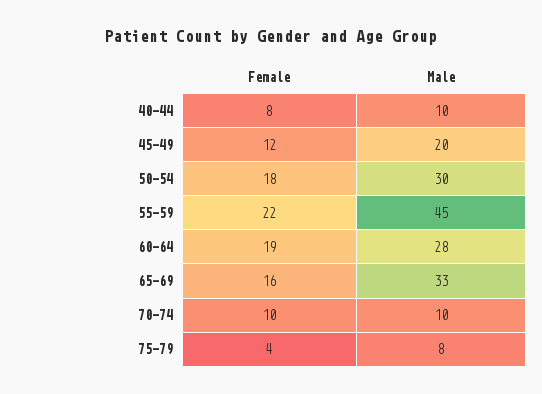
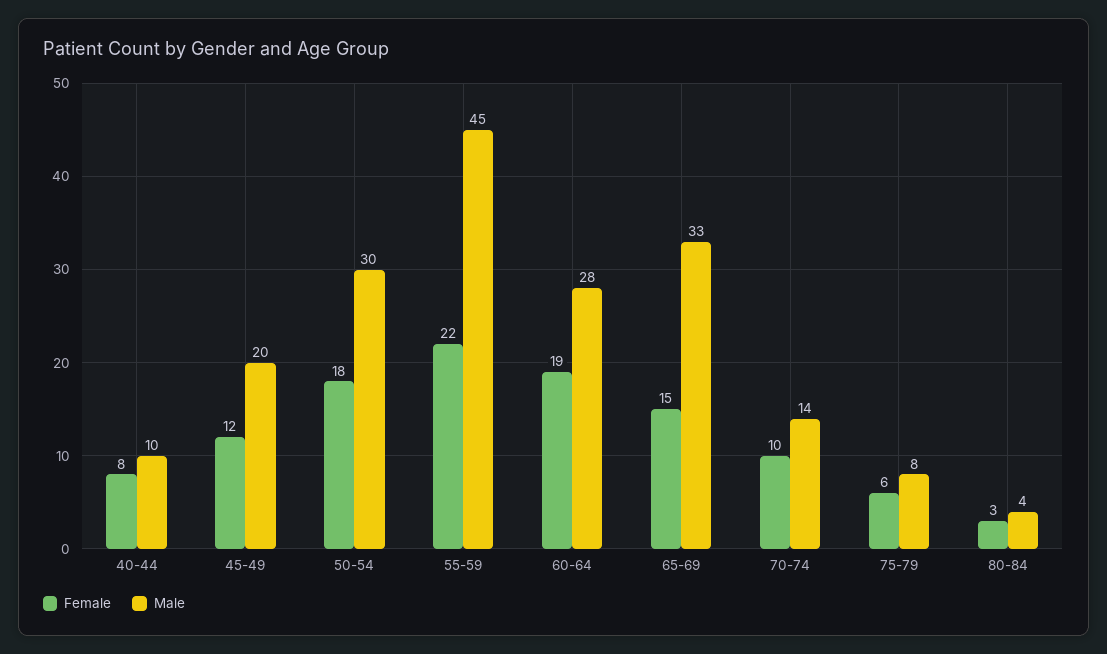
Female, 65-69: 16 -> 15
Male, 70-74: 10 -> 14
Female, 75-79: 4 -> 6
Female, 80-84: none -> 3
Male, 80-84: none -> 4

